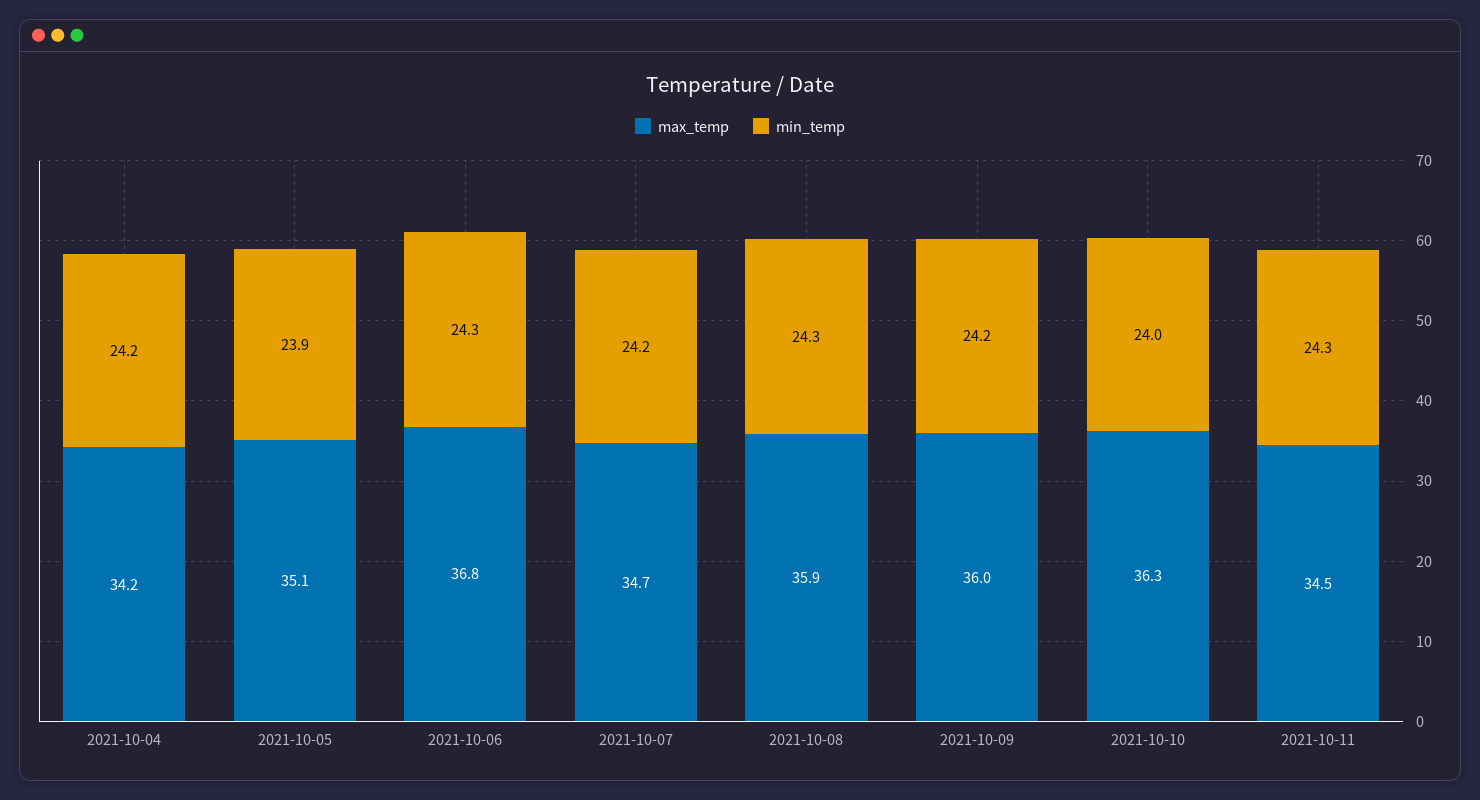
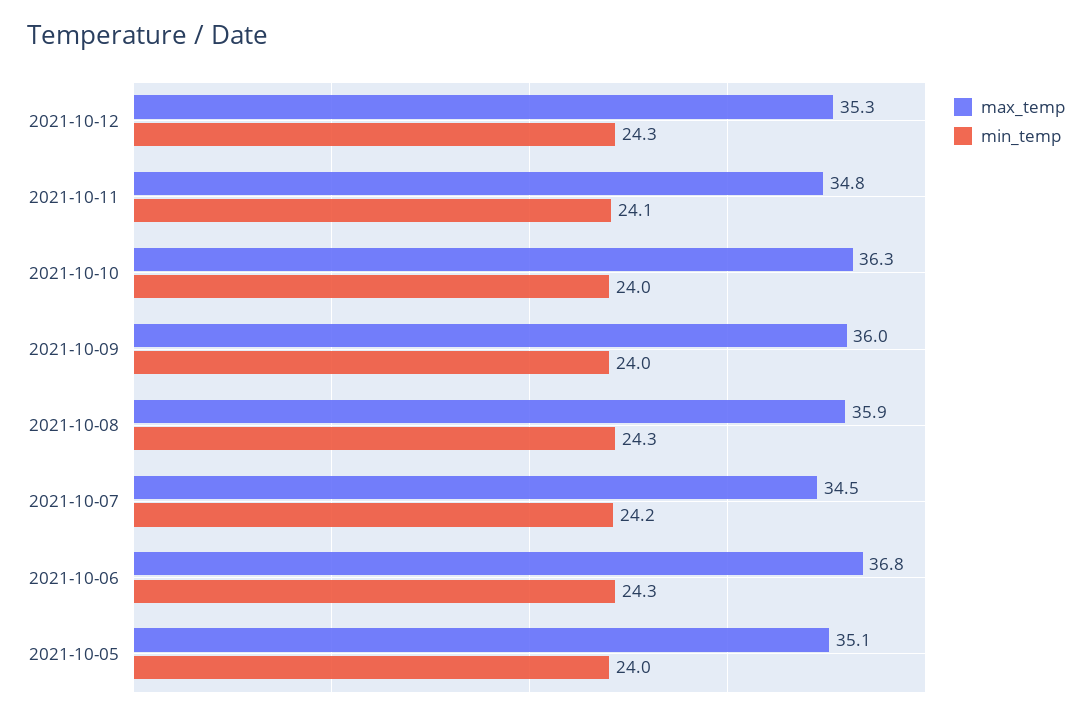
max_temp, 2021-10-04: 34.2 -> none
min_temp, 2021-10-04: 24.2 -> none
min_temp, 2021-10-05: 23.9 -> 24
max_temp, 2021-10-07: 34.7 -> 34.5
min_temp, 2021-10-09: 24.2 -> 24
max_temp, 2021-10-11: 34.5 -> 34.8
min_temp, 2021-10-11: 24.3 -> 24.1
max_temp, 2021-10-12: none -> 35.3
min_temp, 2021-10-12: none -> 24.3

